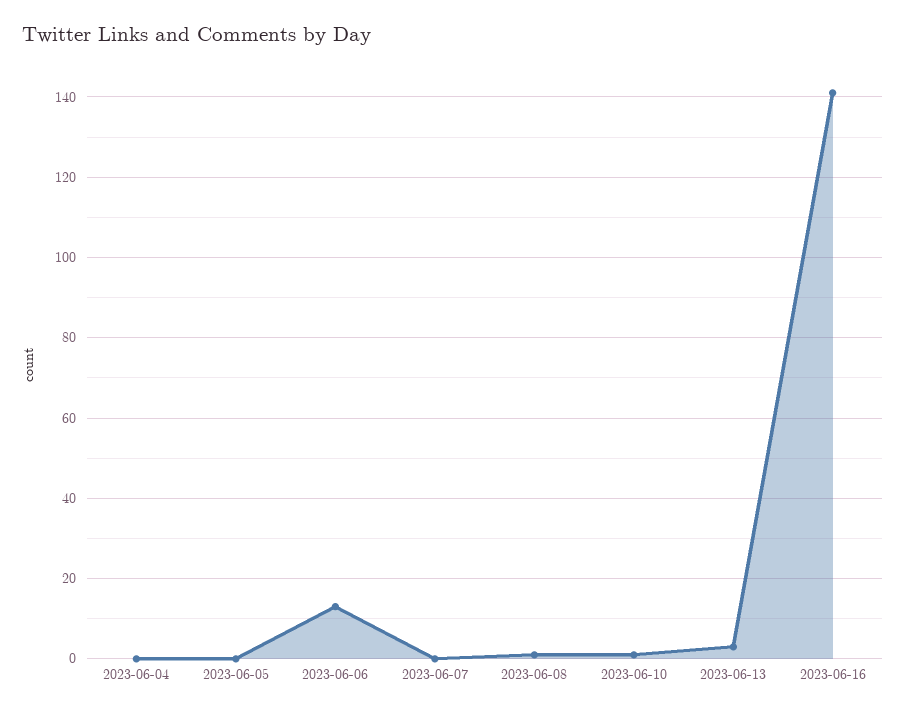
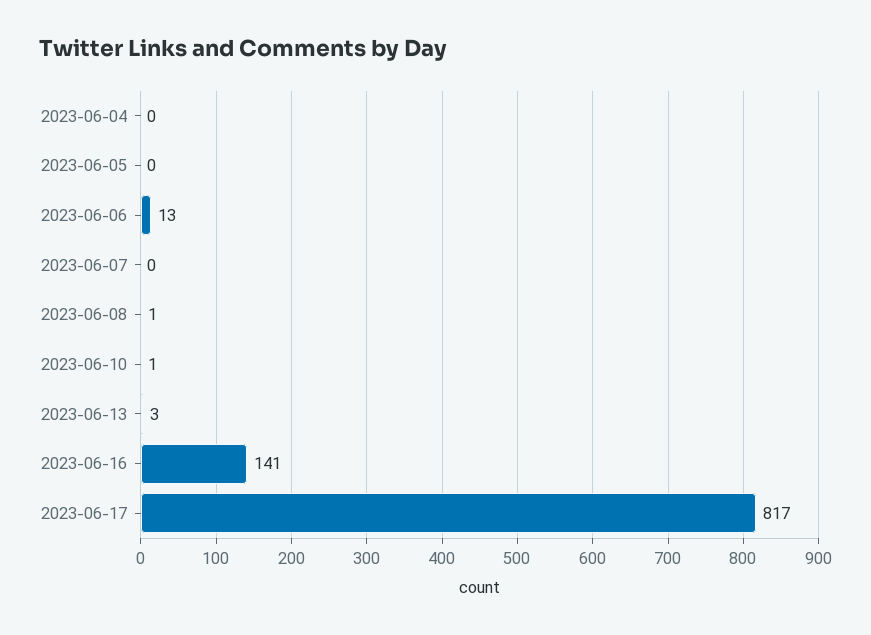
2023-06-17: none -> 817

